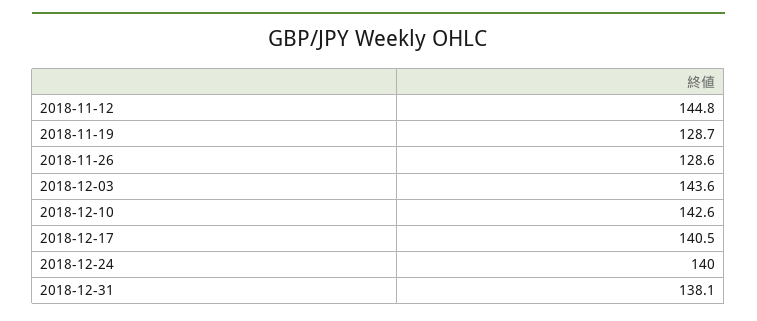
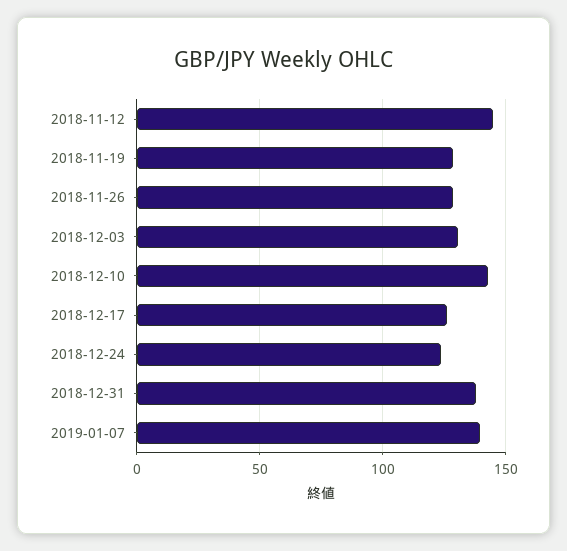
2018-12-03: 143.6 -> 130
2018-12-17: 140.5 -> 125
2018-12-24: 140 -> 125
2019-01-07: none -> 140

